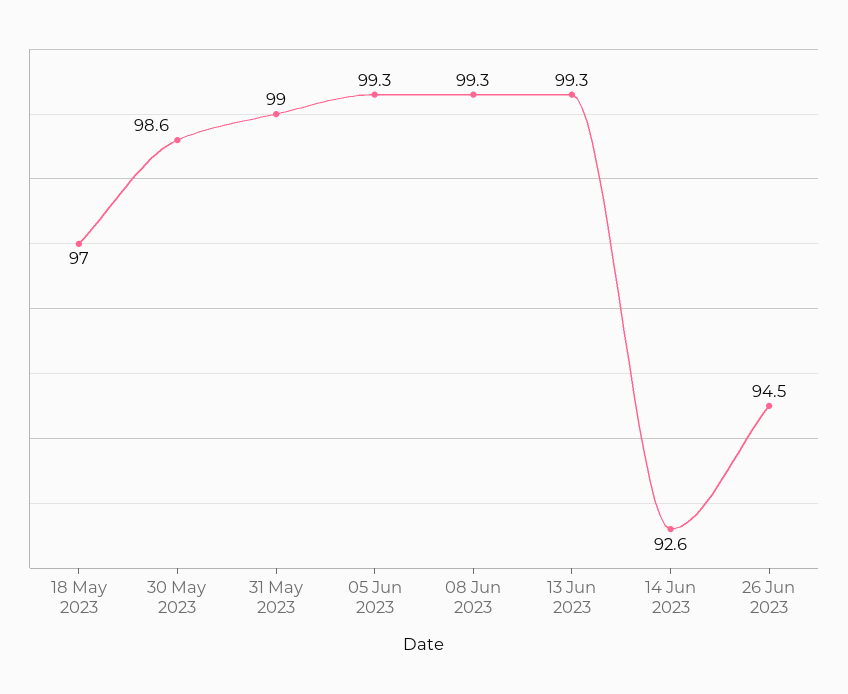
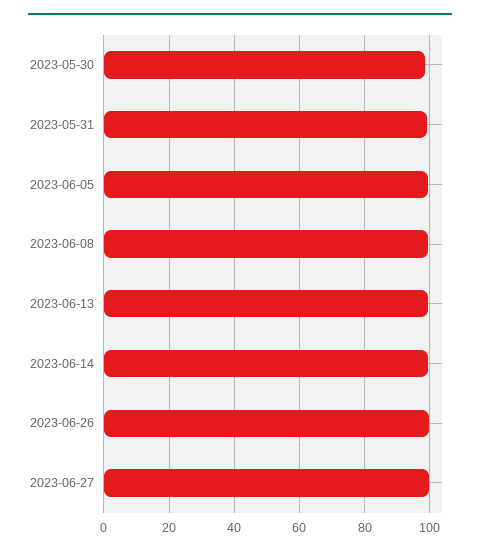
18 May 2023: 97 -> none
14 Jun 2023: 92.6 -> 100
26 Jun 2023: 94.5 -> 100
2023-06-27: none -> 100

